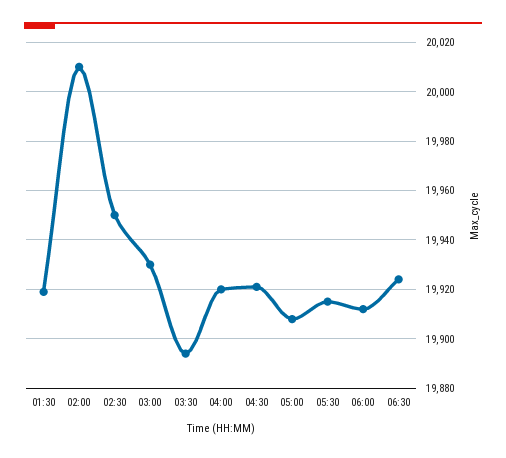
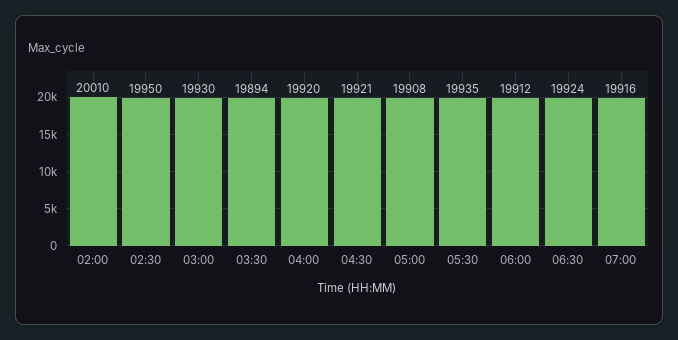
01:30: 19920 -> none
05:30: 19915 -> 19935
07:00: none -> 19916

